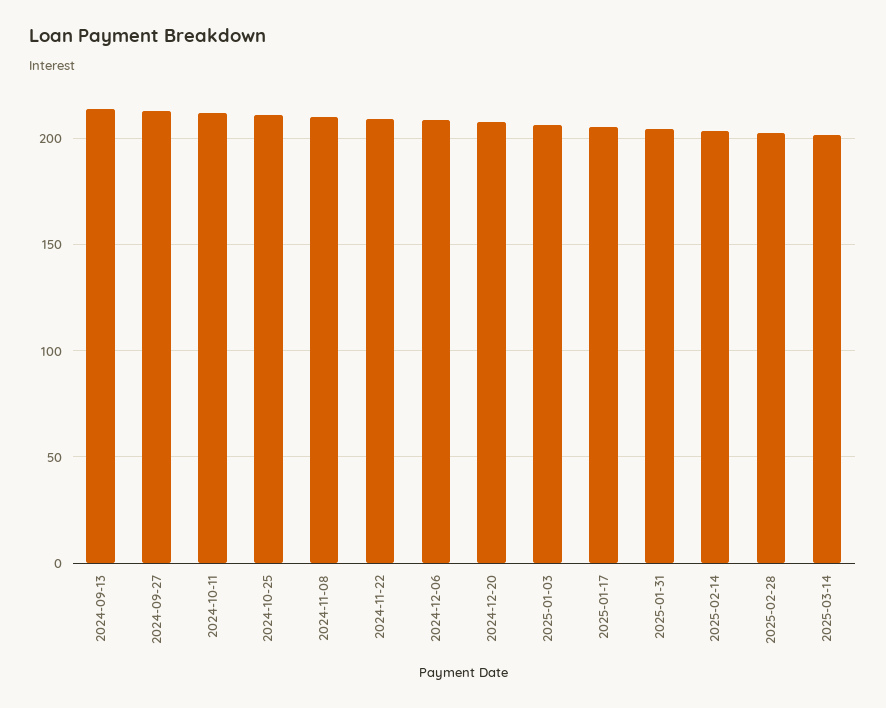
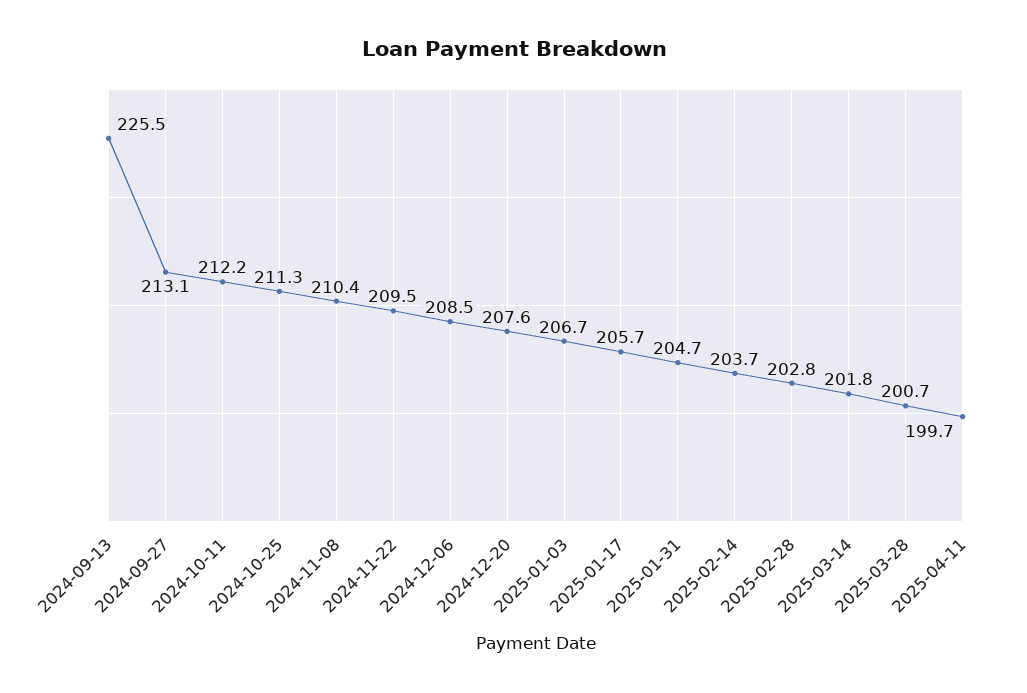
2024-09-13: 215 -> 225.5
2025-03-28: none -> 200.7
2025-04-11: none -> 199.7

